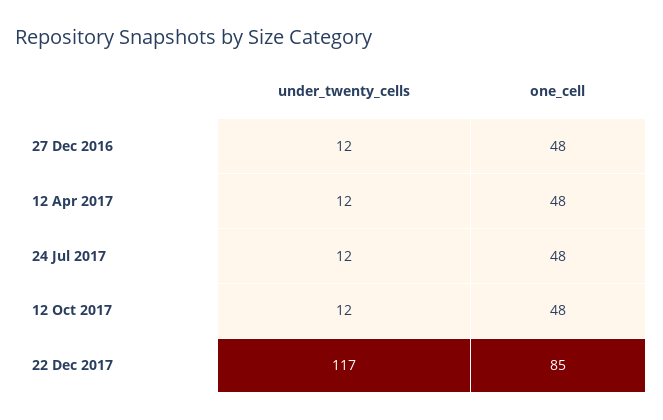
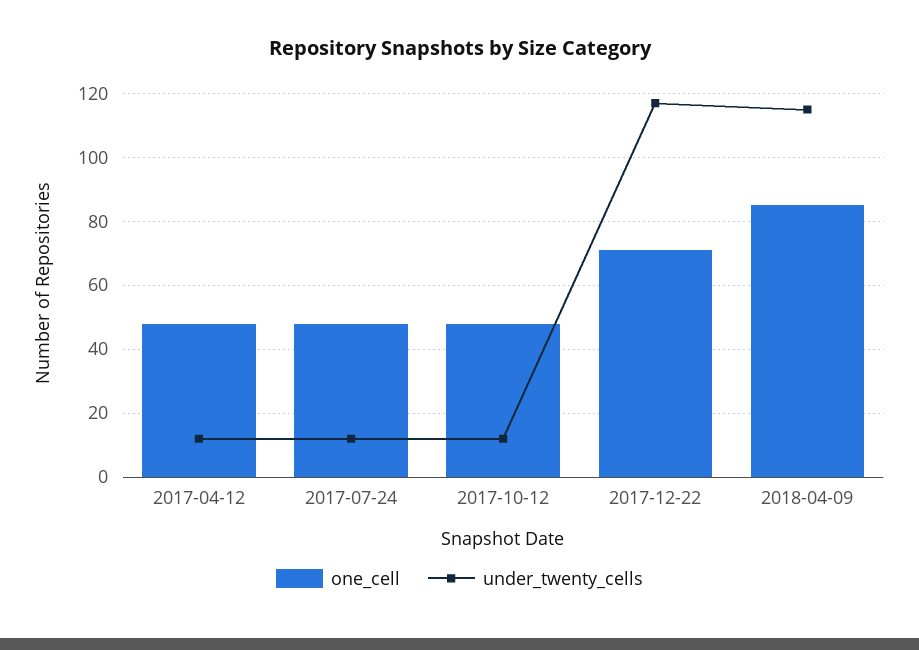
under_twenty_cells, 27 Dec 2016: 12 -> none
one_cell, 27 Dec 2016: 48 -> none
one_cell, 22 Dec 2017: 85 -> 70
one_cell, 2018-04-09: none -> 85
under_twenty_cells, 2018-04-09: none -> 115

